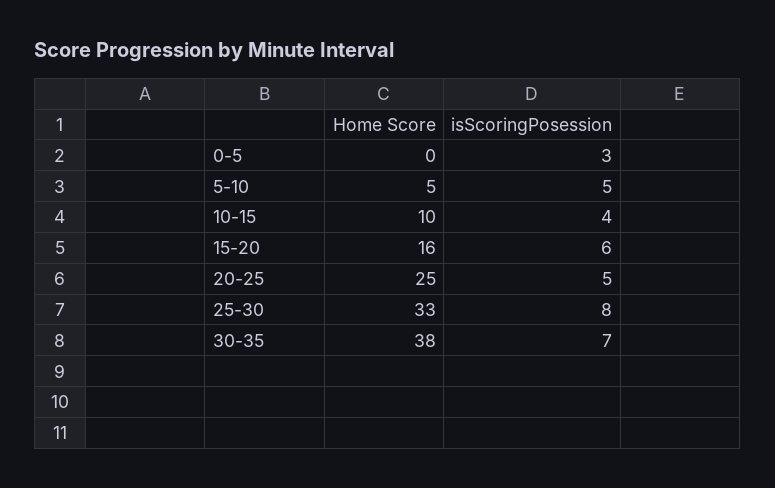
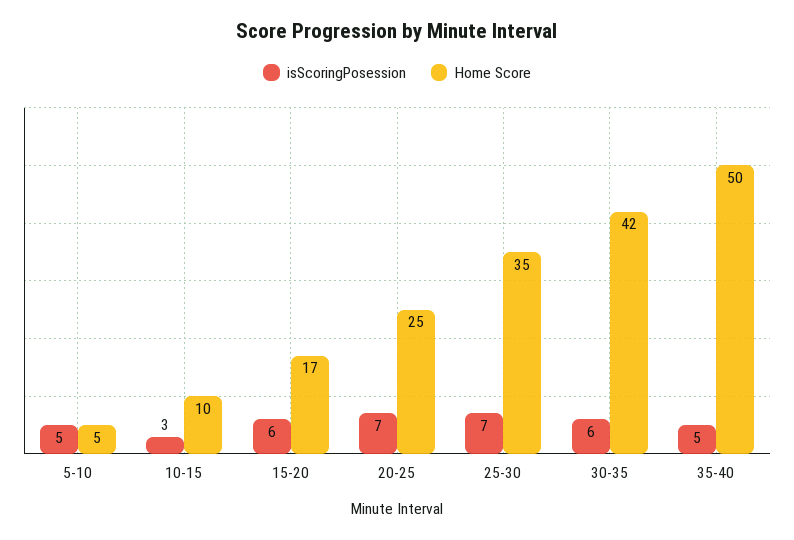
Home Score, 0-5: 0 -> none
isScoringPosession, 0-5: 3 -> none
isScoringPosession, 10-15: 4 -> 3
Home Score, 15-20: 16 -> 17
isScoringPosession, 20-25: 5 -> 7
Home Score, 25-30: 33 -> 35
isScoringPosession, 25-30: 8 -> 7
Home Score, 30-35: 38 -> 42
isScoringPosession, 30-35: 7 -> 6
isScoringPosession, 35-40: none -> 5
Home Score, 35-40: none -> 50

